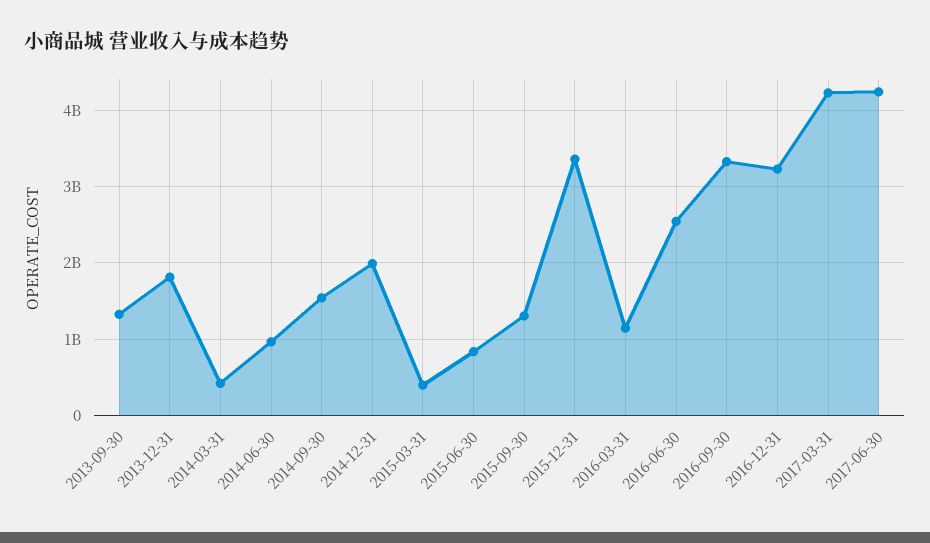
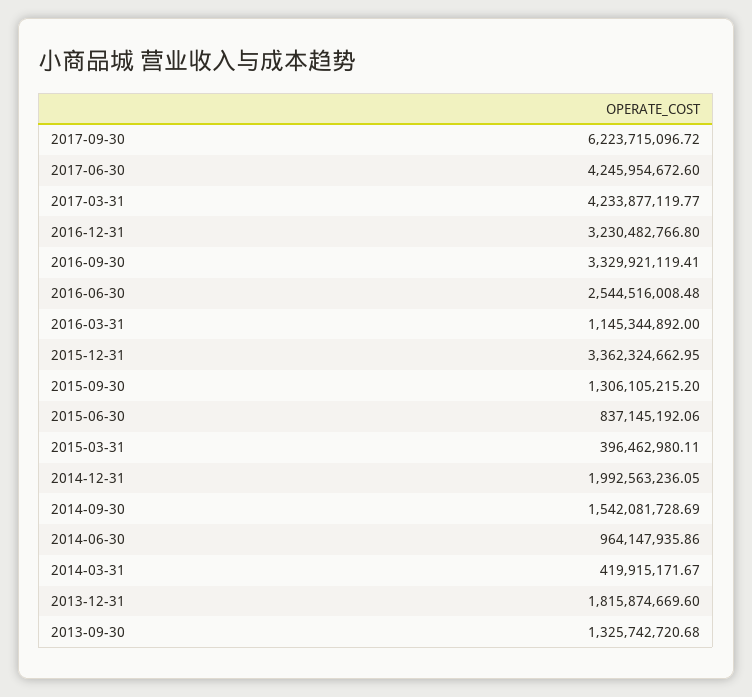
2017-09-30: none -> 6223715096.72

